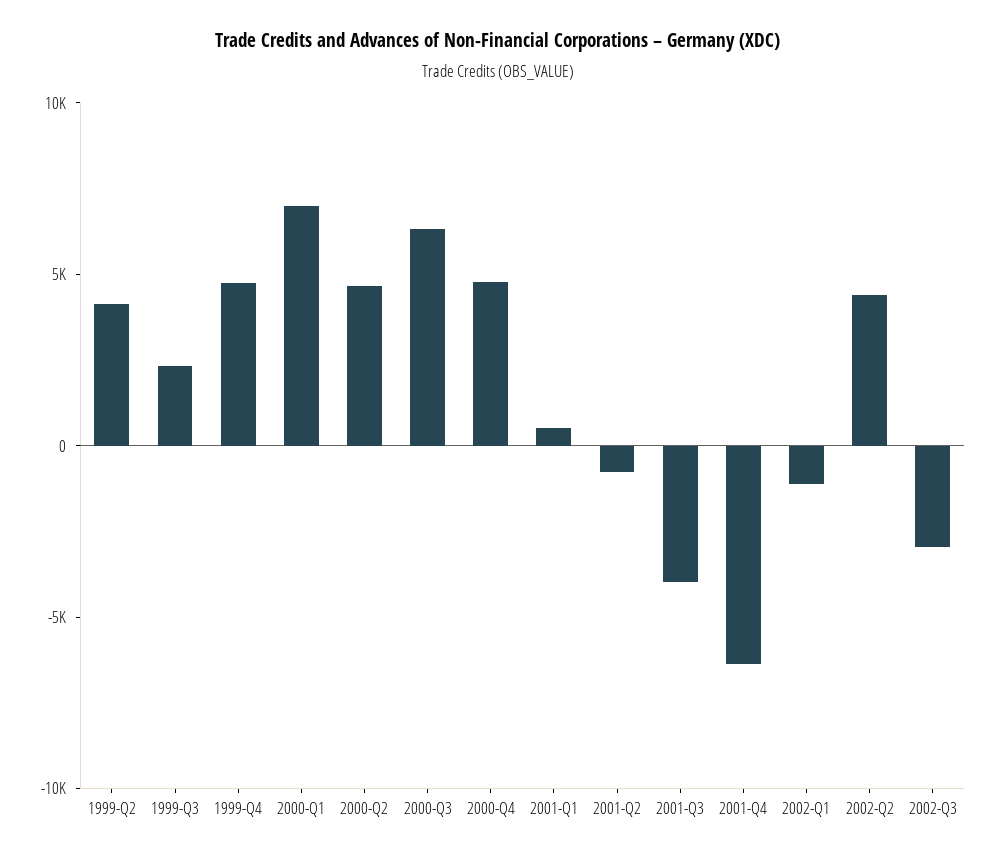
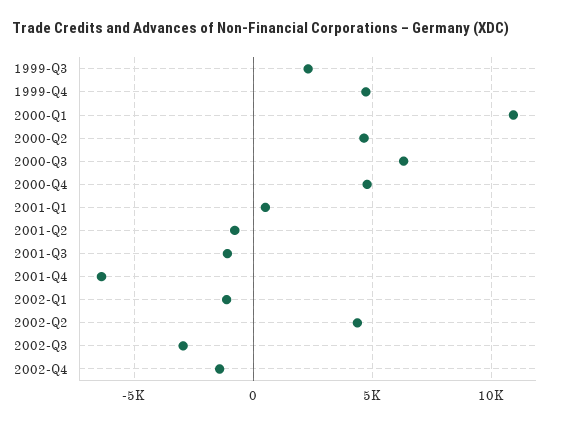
1999-Q2: 4000 -> none
2000-Q1: 7000 -> 11000
2001-Q3: -4000 -> -1000
2002-Q4: none -> -1500

